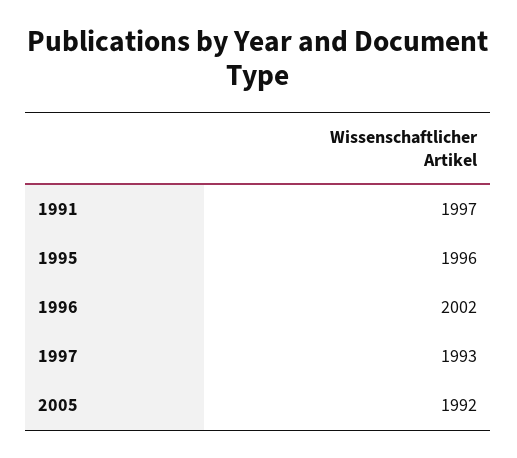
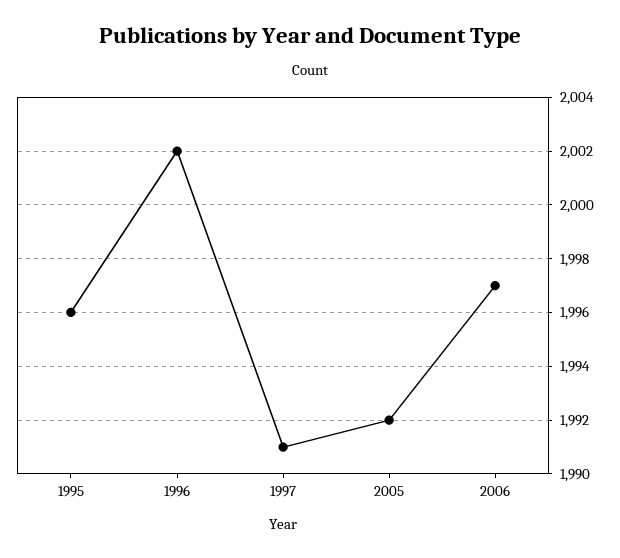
1991: 1997 -> none
1997: 1993 -> 1991
2006: none -> 1997

